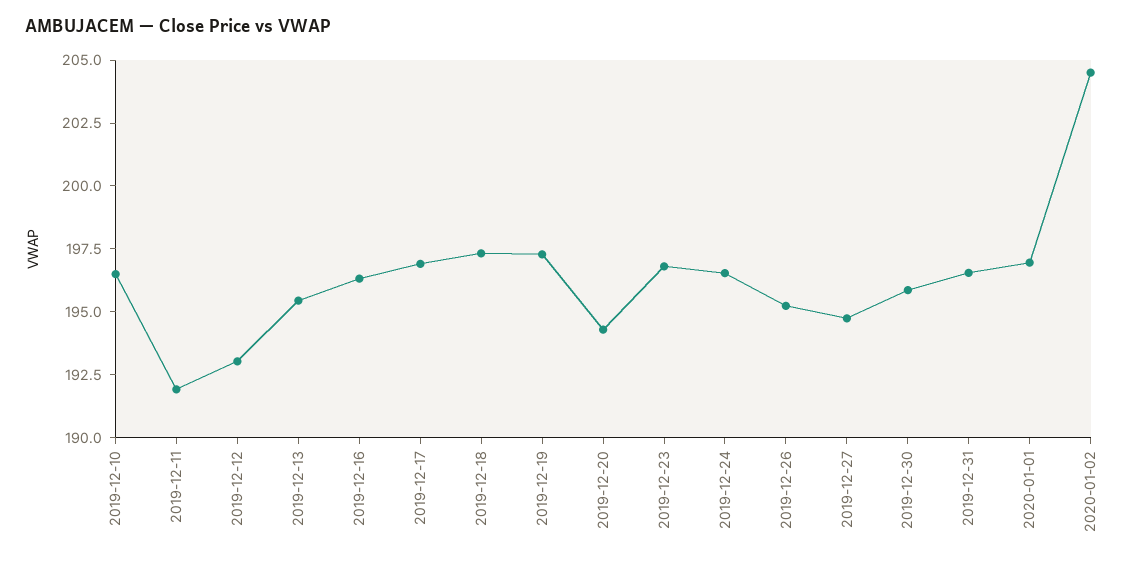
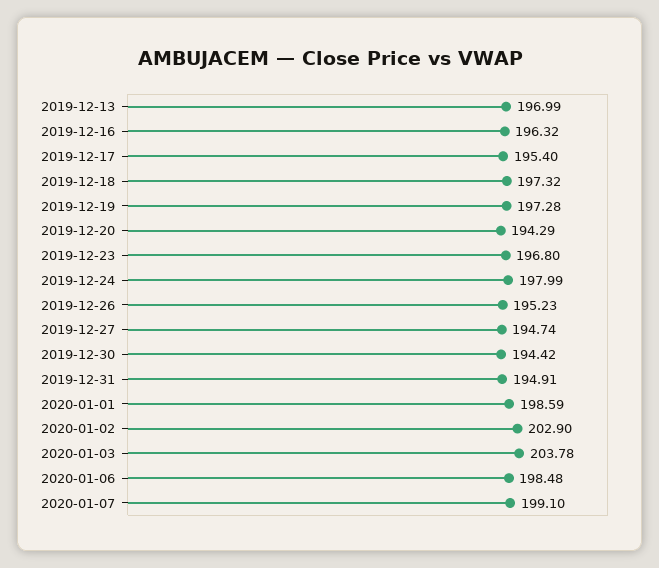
2019-12-10: 196.5 -> none
2019-12-11: 192 -> none
2019-12-12: 193 -> none
2019-12-13: 195.5 -> 196.99
2019-12-17: 197 -> 195.4
2019-12-24: 196.5 -> 197.99
2019-12-30: 196 -> 194.42
2019-12-31: 196.5 -> 194.91
2020-01-01: 197 -> 198.59
2020-01-02: 204.5 -> 202.9
2020-01-03: none -> 203.78
2020-01-06: none -> 198.48
2020-01-07: none -> 199.1

